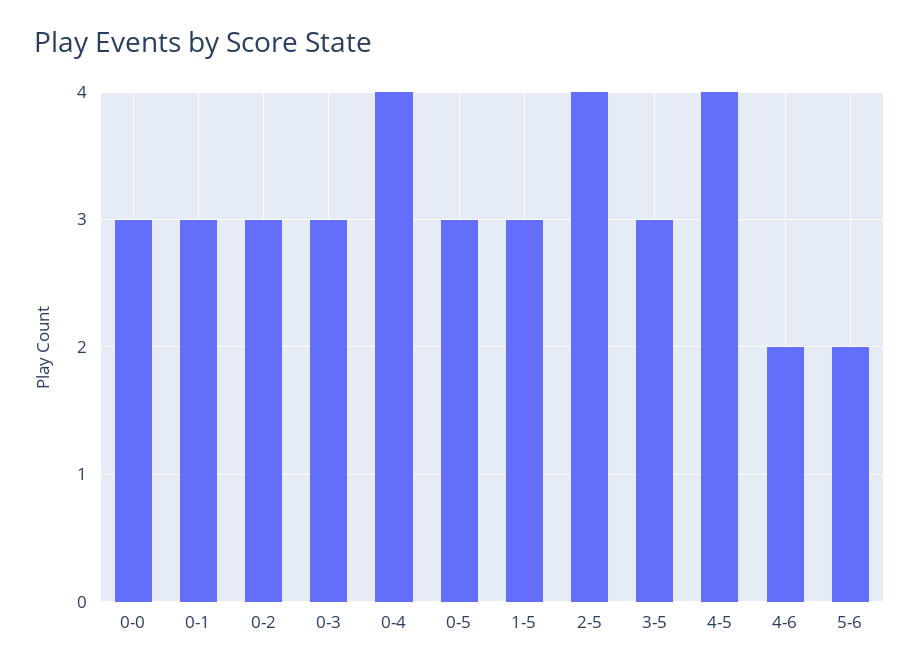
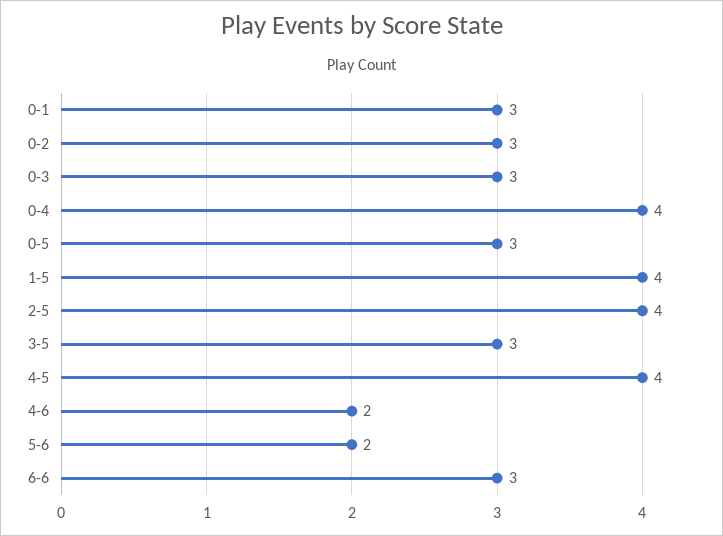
0-0: 3 -> none
1-5: 3 -> 4
6-6: none -> 3

